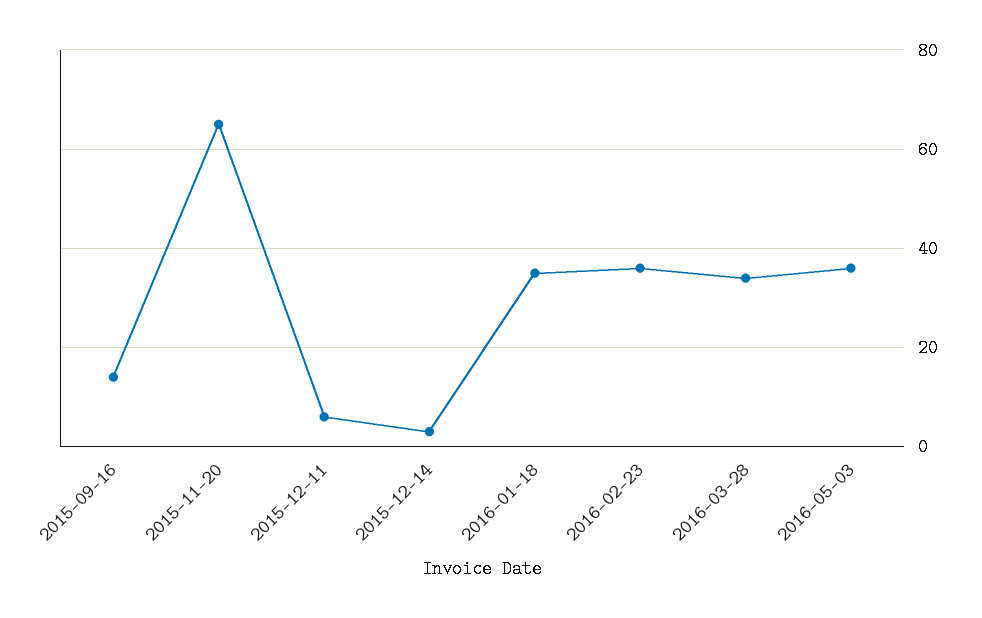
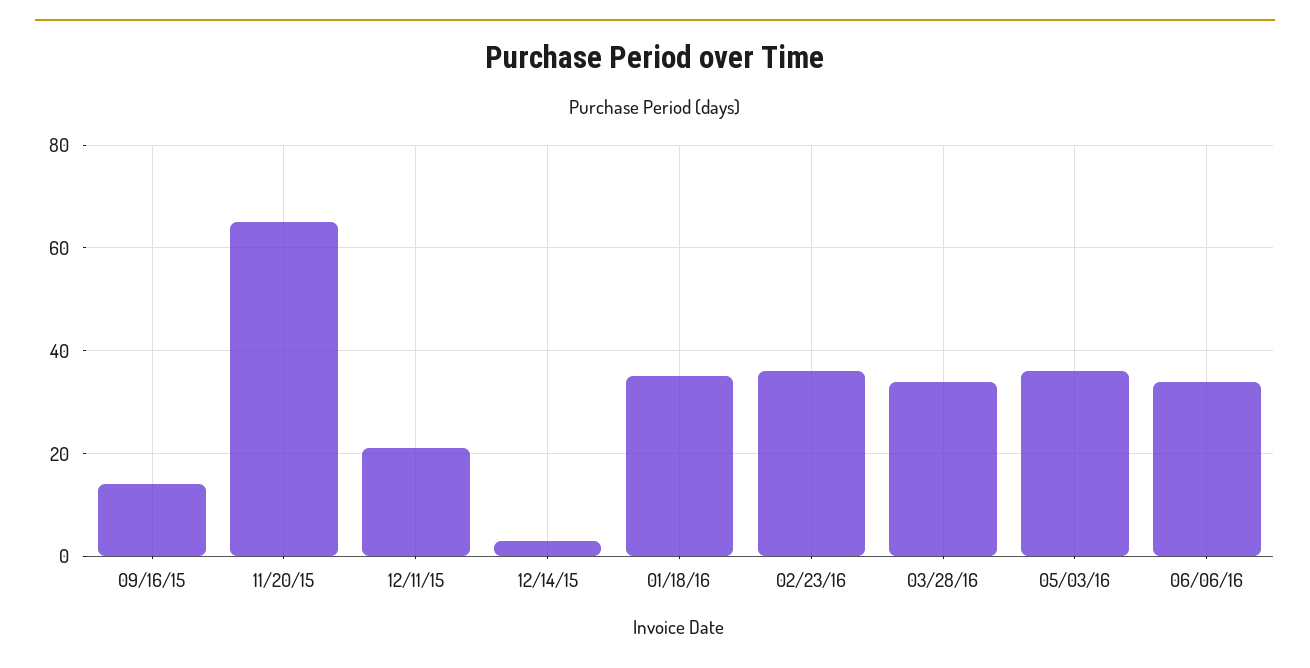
2015-12-11: 5 -> 20
06/06/16: none -> 35

